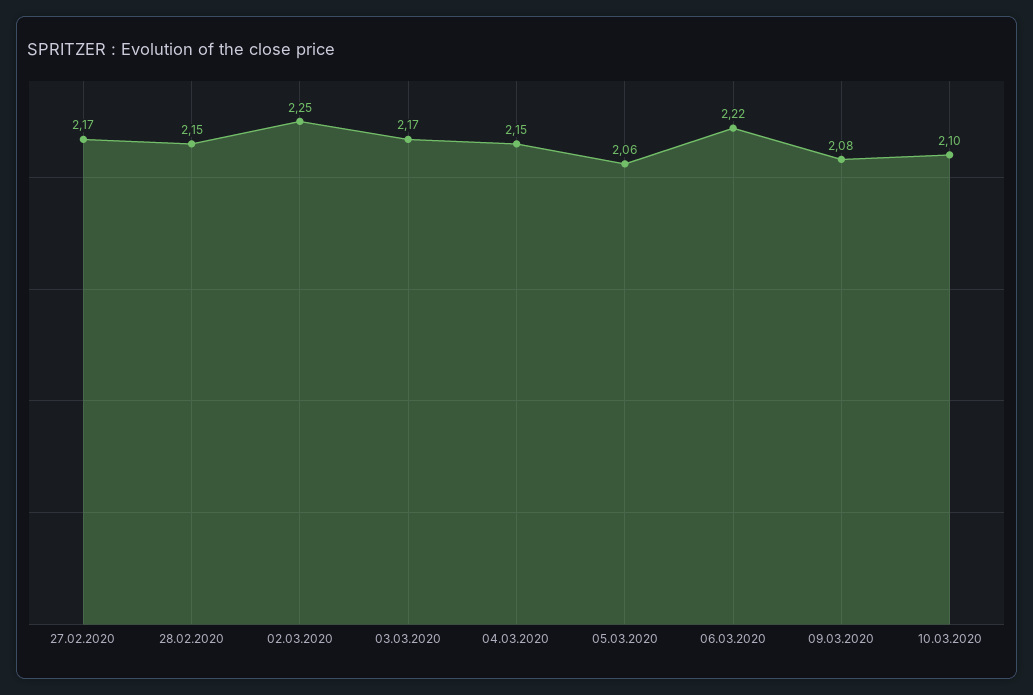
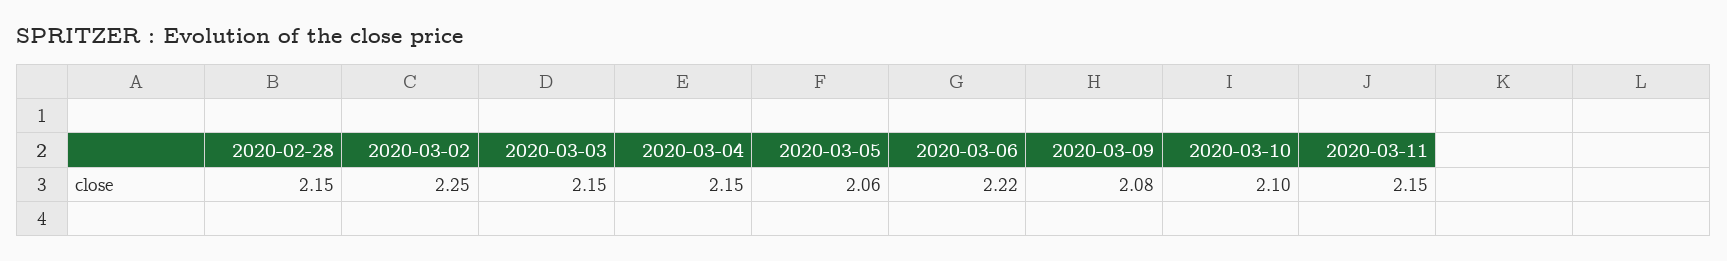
27.02.2020: 2.17 -> none
03.03.2020: 2.17 -> 2.15
2020-03-11: none -> 2.15

